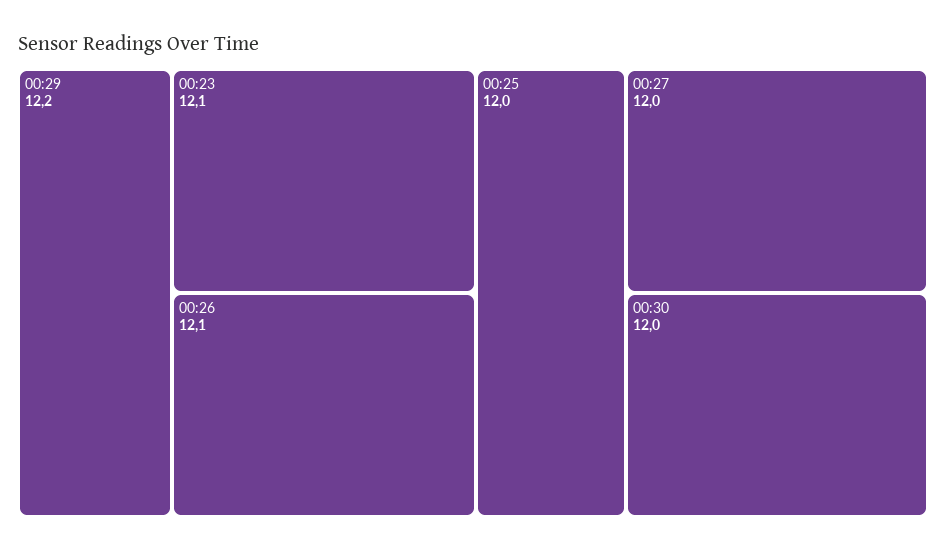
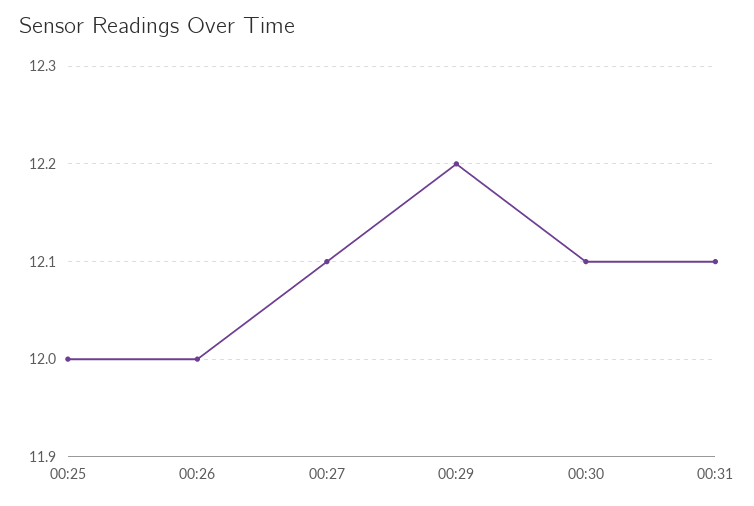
00:23: 12.1 -> none
00:26: 12.1 -> 12
00:27: 12 -> 12.1
00:30: 12 -> 12.1
00:31: none -> 12.1

